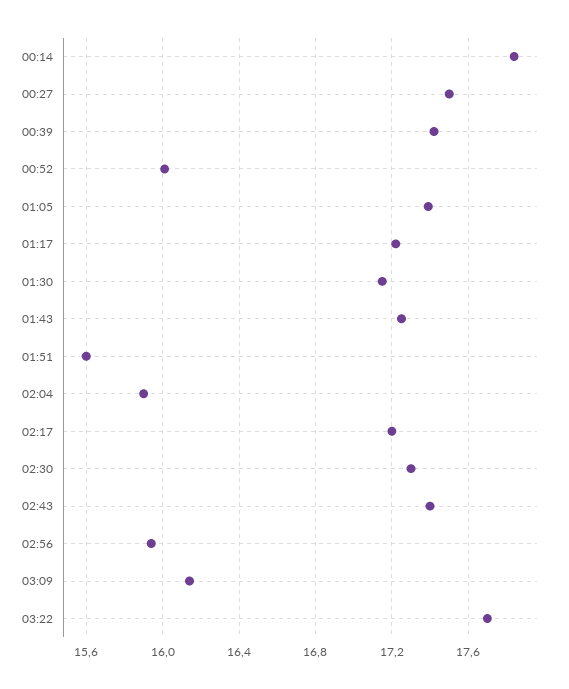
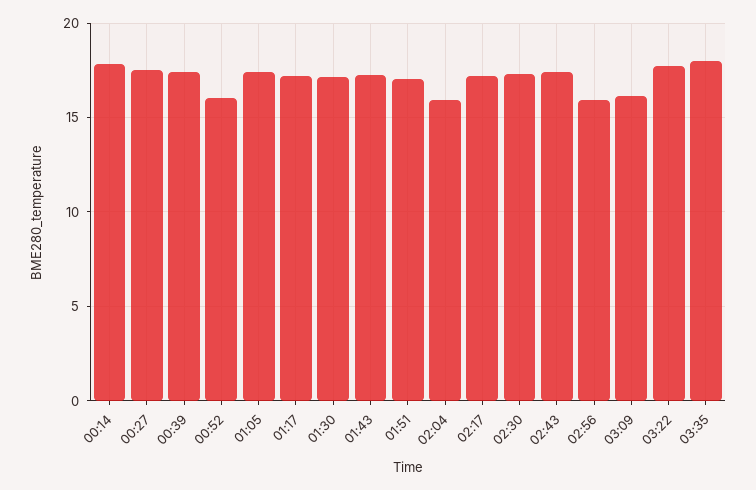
01:51: 15.6 -> 17
03:35: none -> 18

